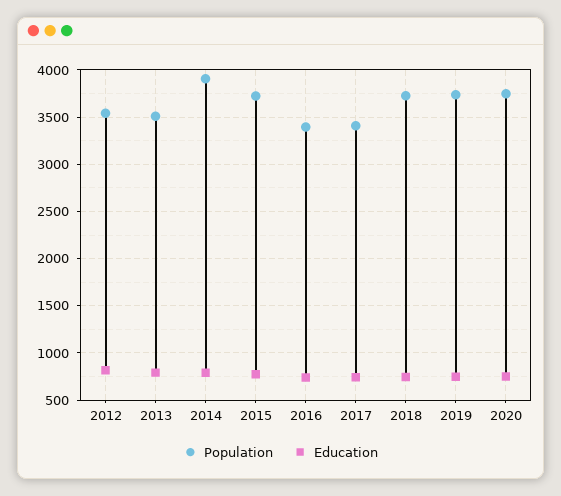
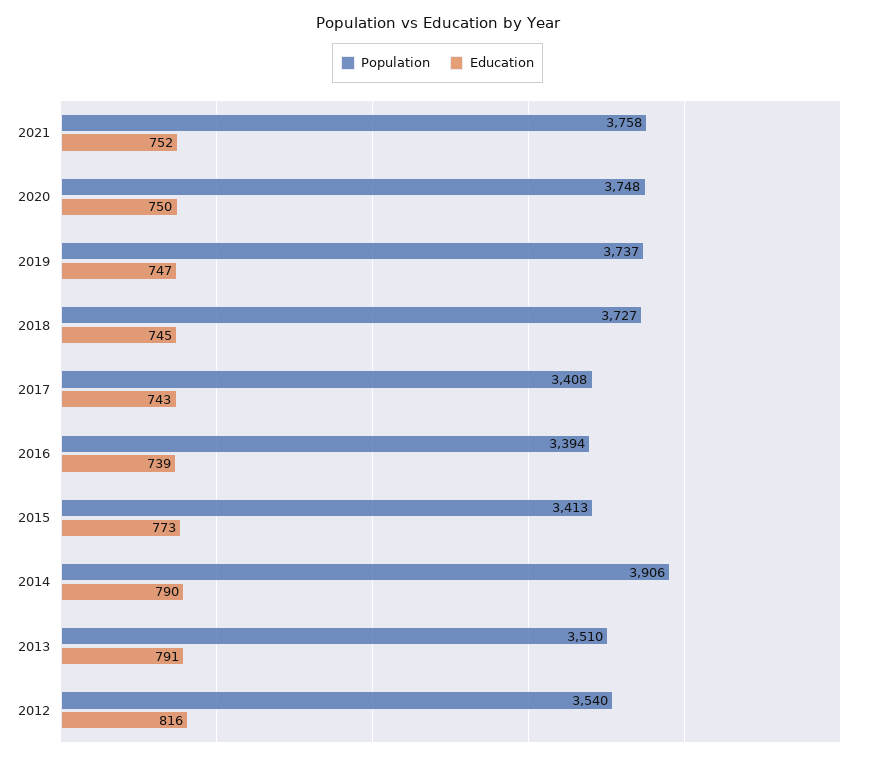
Population, 2015: 3700 -> 3413
Population, 2021: none -> 3758
Education, 2021: none -> 752

